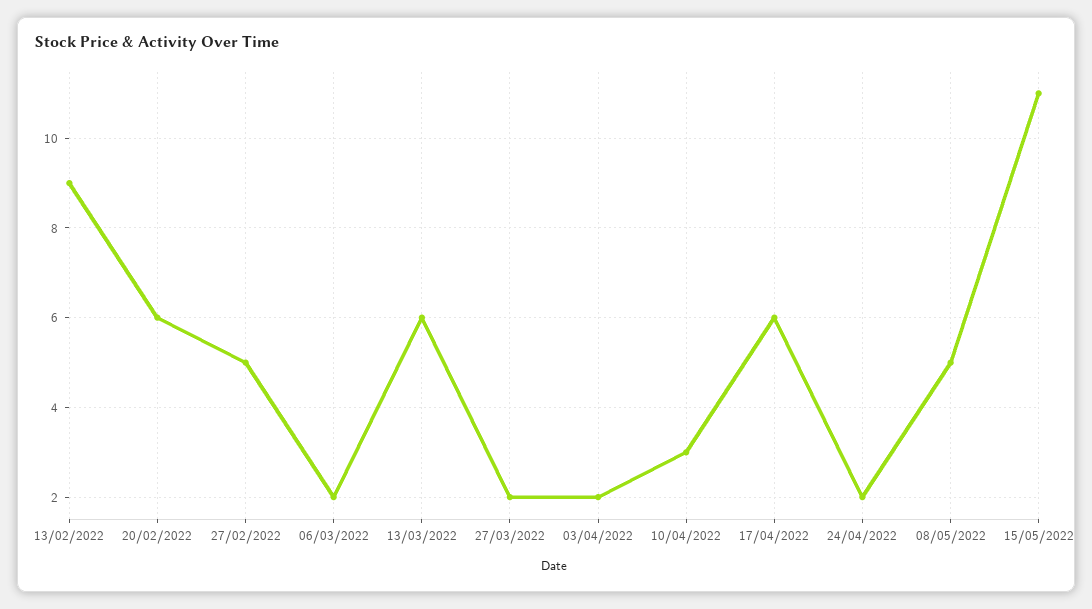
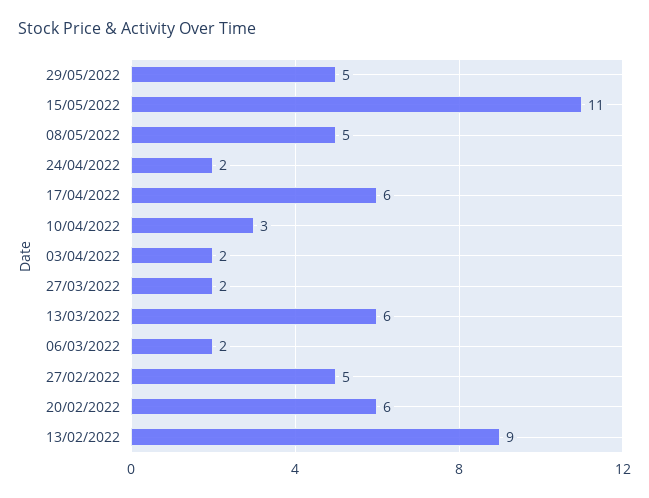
29/05/2022: none -> 5

